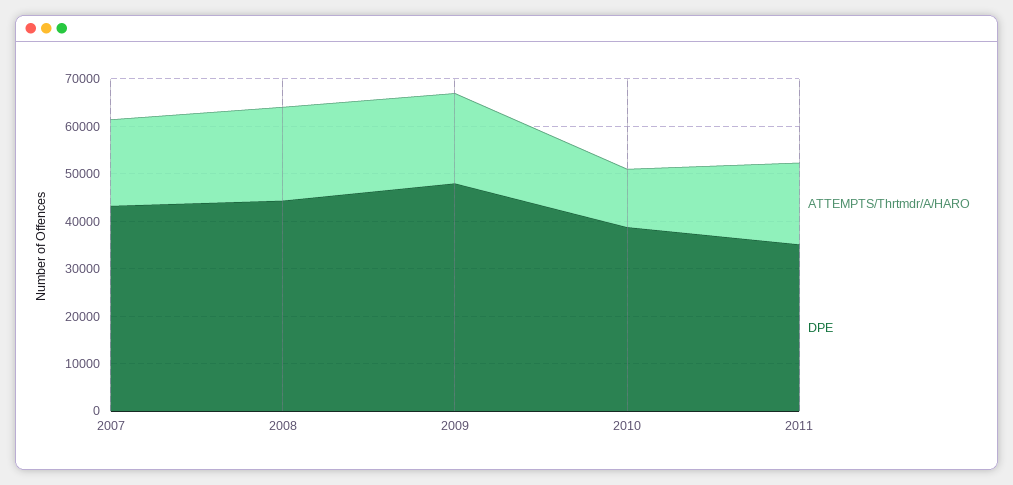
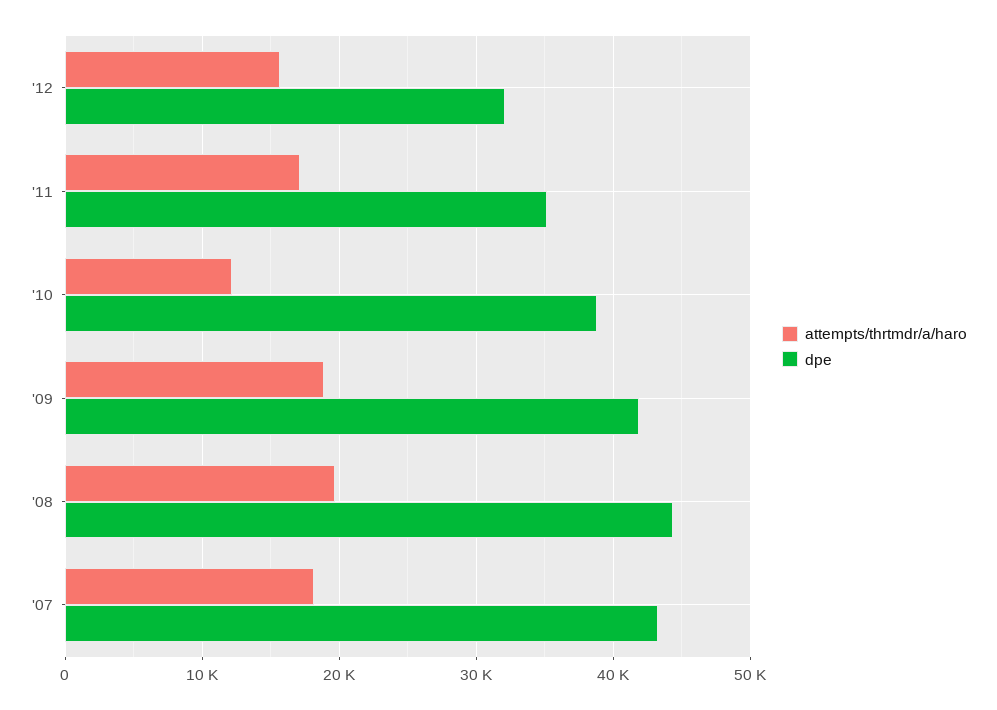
DPE, 2009: 48000 -> 42000
ATTEMPTS/Thrtmdr/A/HARO, '12: none -> 16000
DPE, '12: none -> 32000

